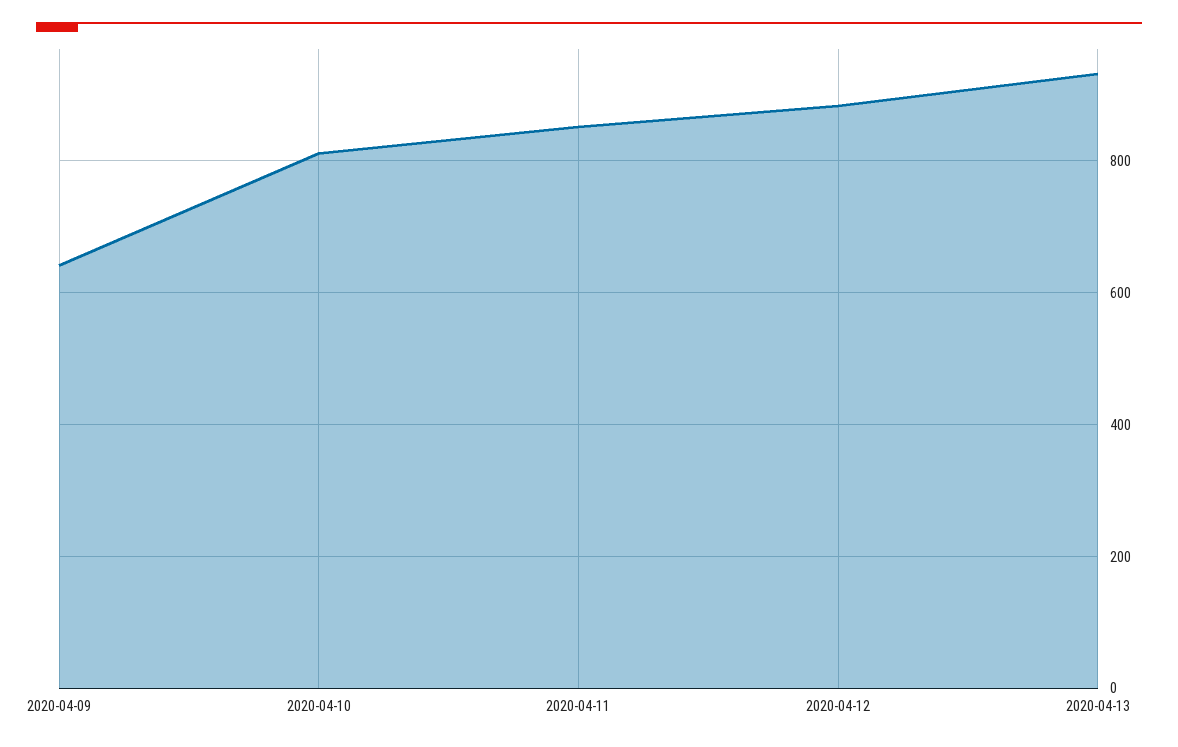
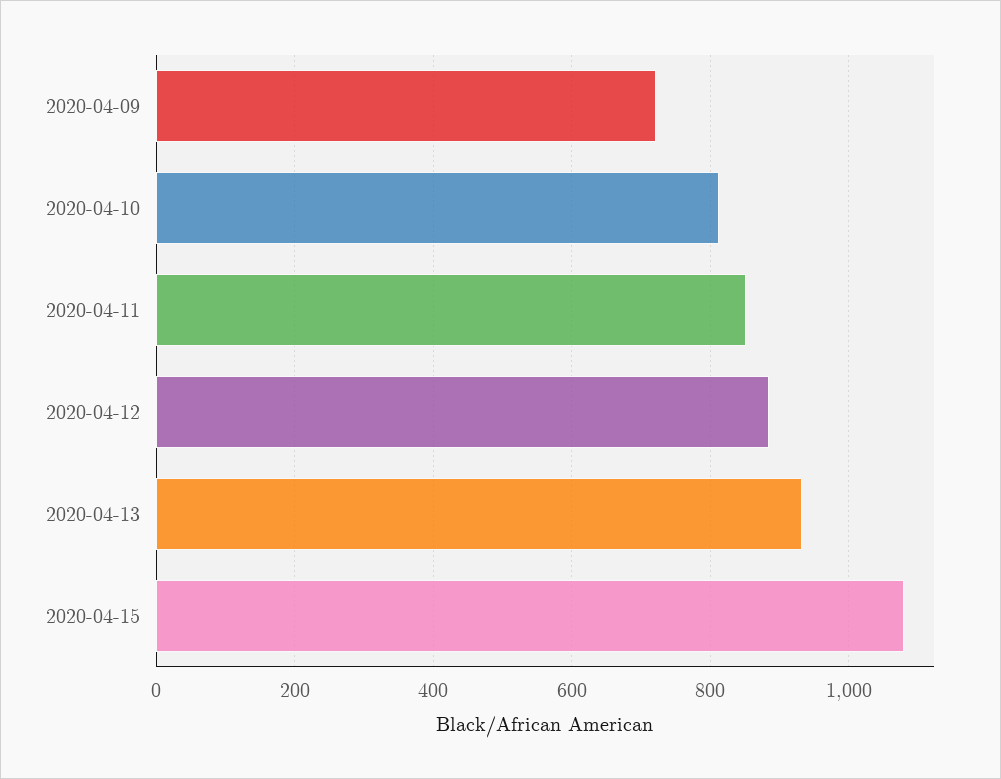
2020-04-09: 640 -> 720
2020-04-15: none -> 1080

